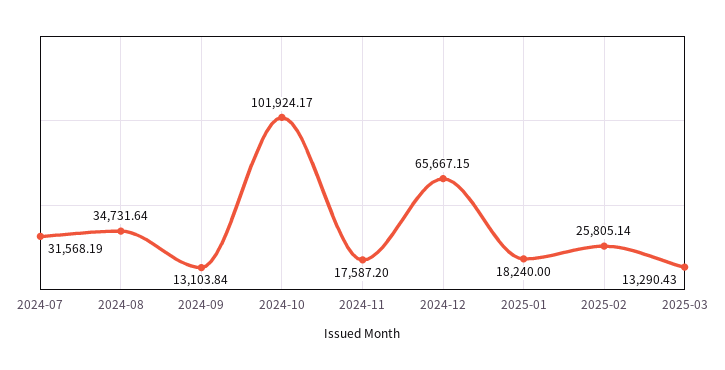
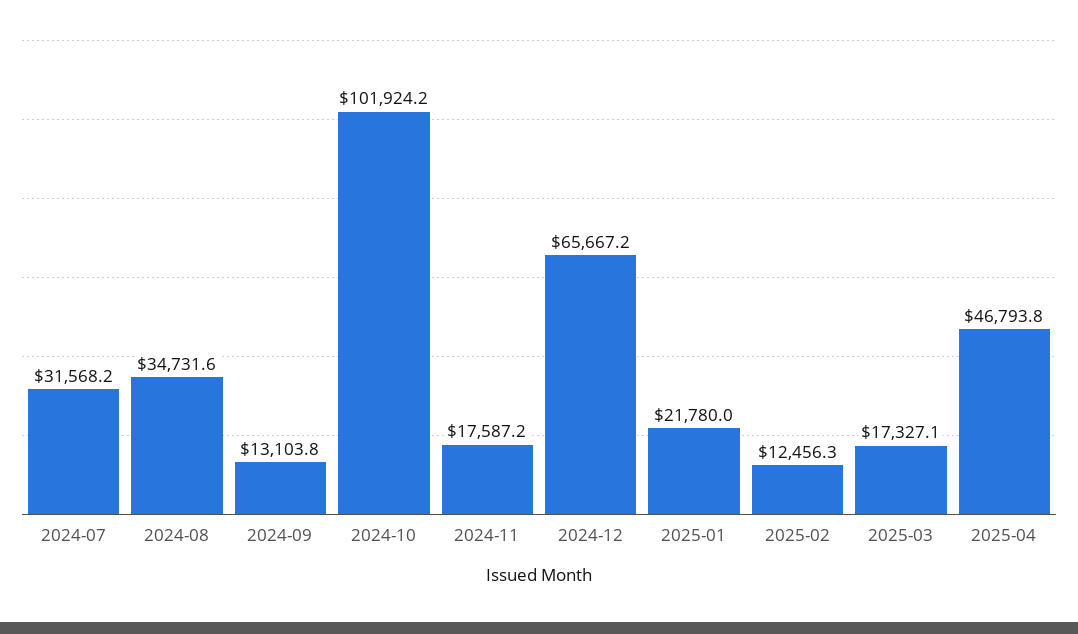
2025-01: 18240 -> 21780
2025-02: 25805.14 -> 12456.3
2025-03: 13290.43 -> 17327.1
2025-04: none -> 46793.8

